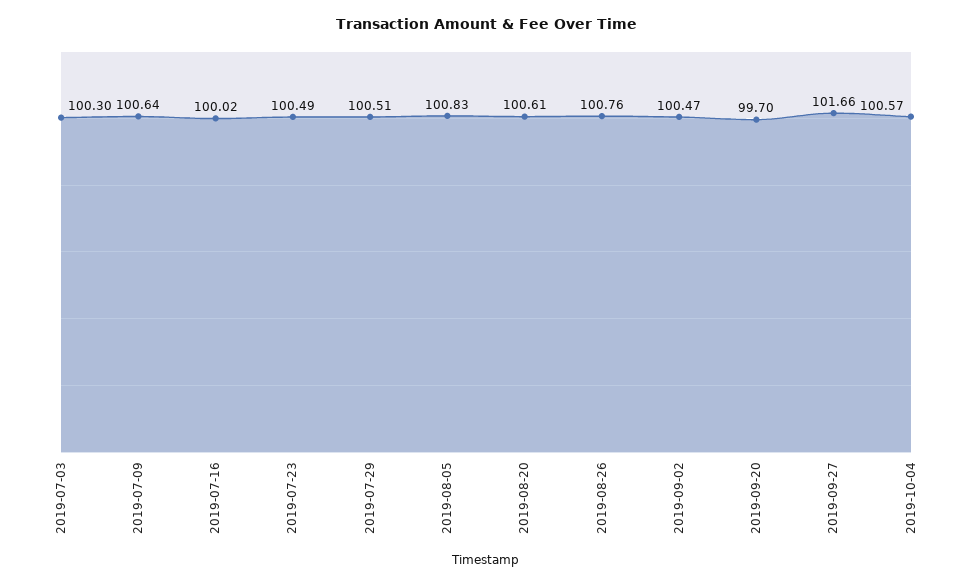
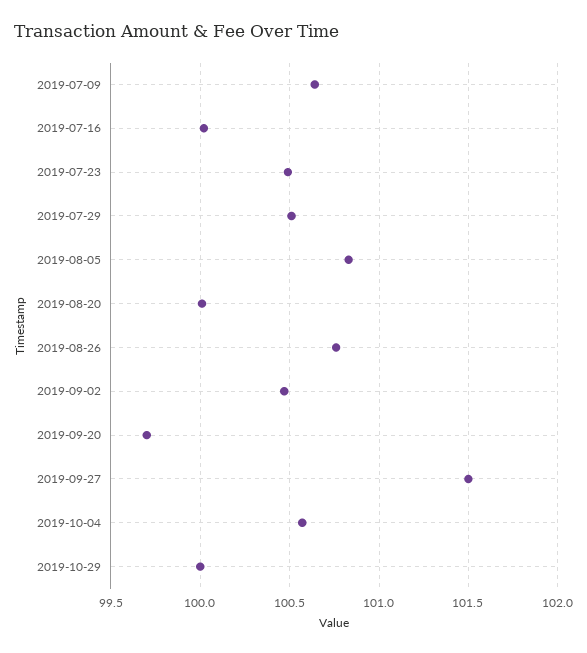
2019-07-03: 100.3 -> none
2019-08-20: 100.61 -> 100
2019-09-27: 101.66 -> 101.5
2019-10-29: none -> 100

